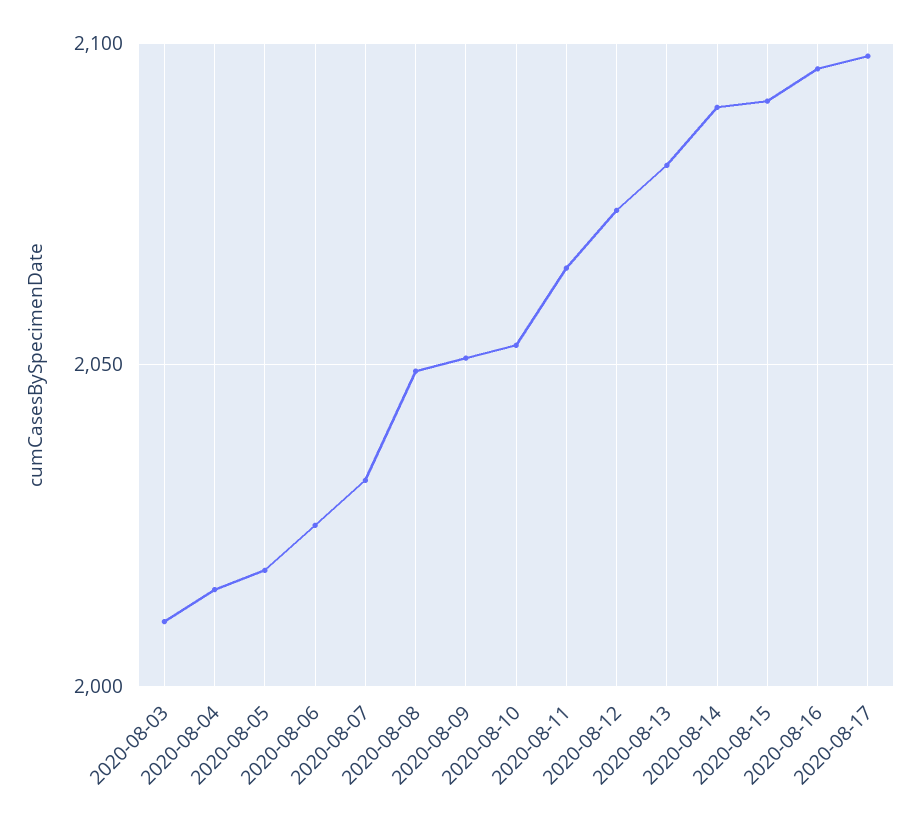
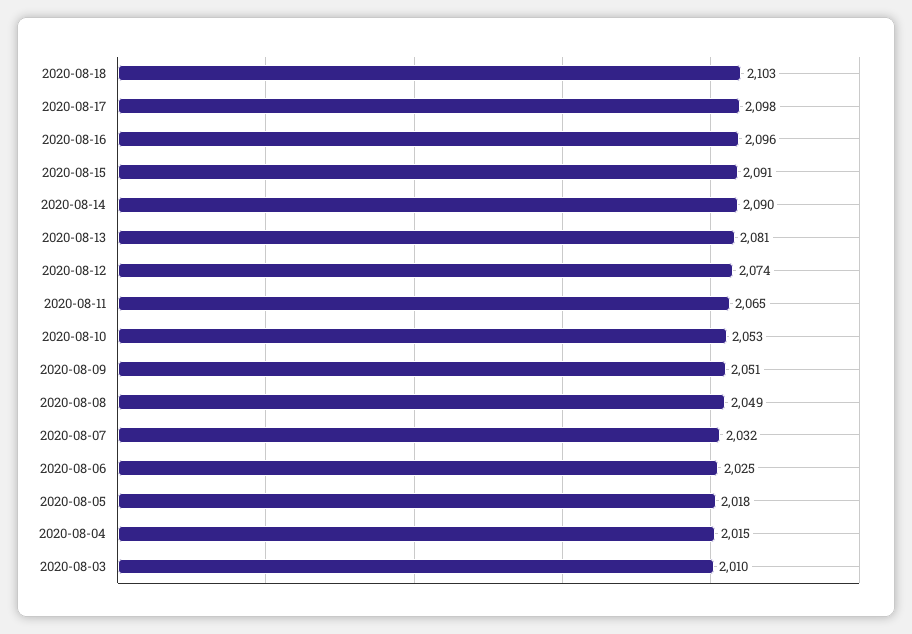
2020-08-18: none -> 2103

